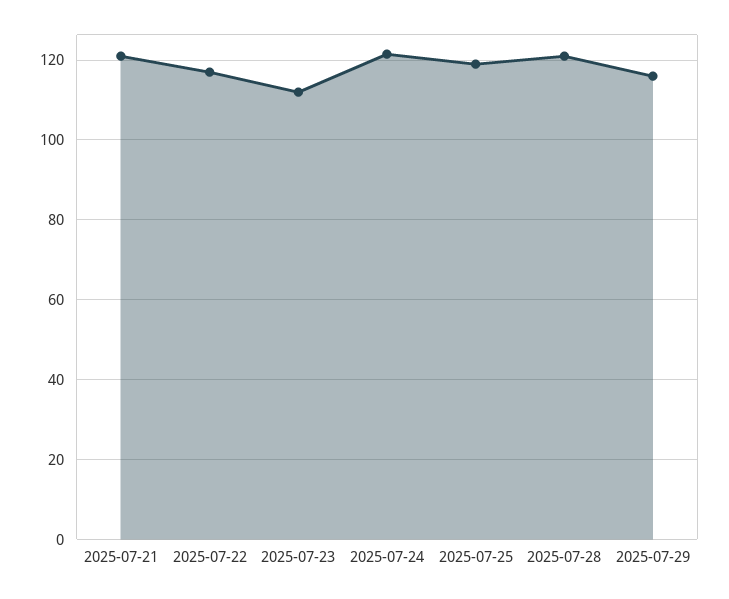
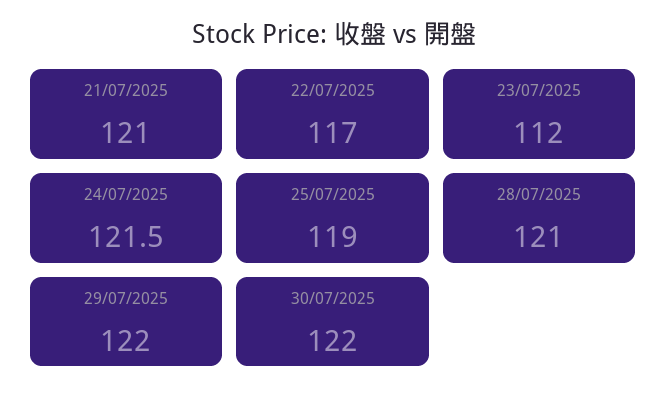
2025-07-29: 116 -> 122
30/07/2025: none -> 122

